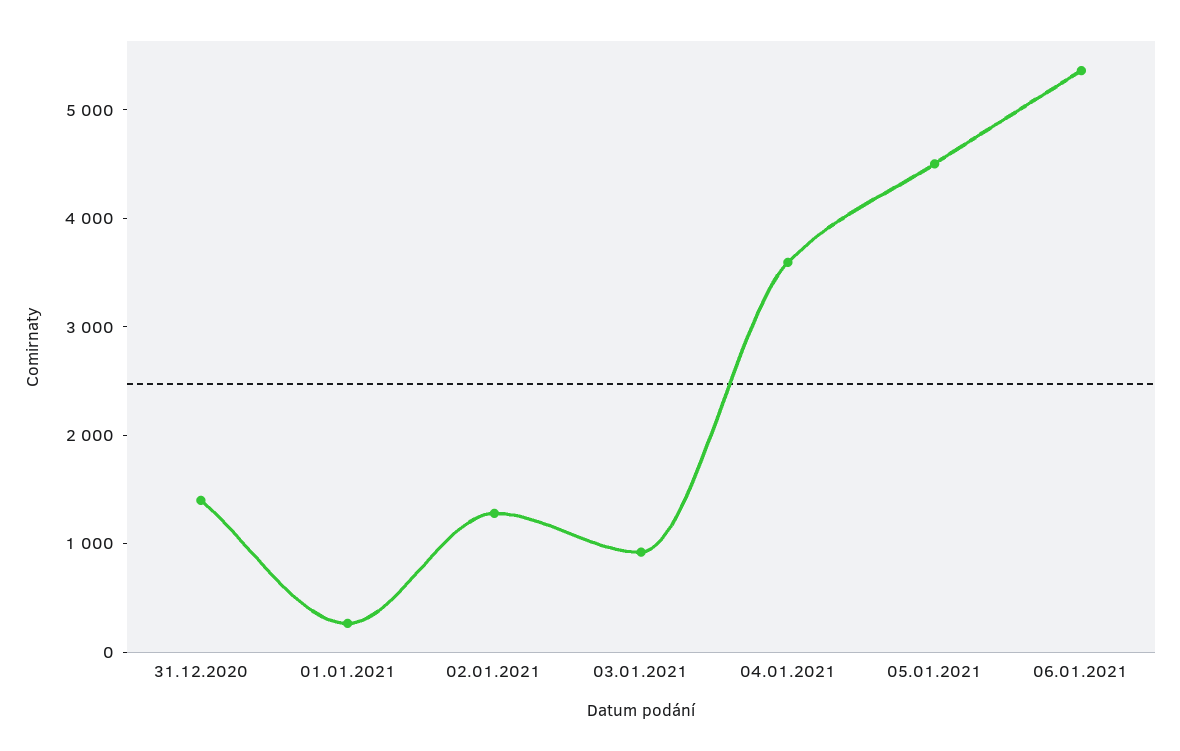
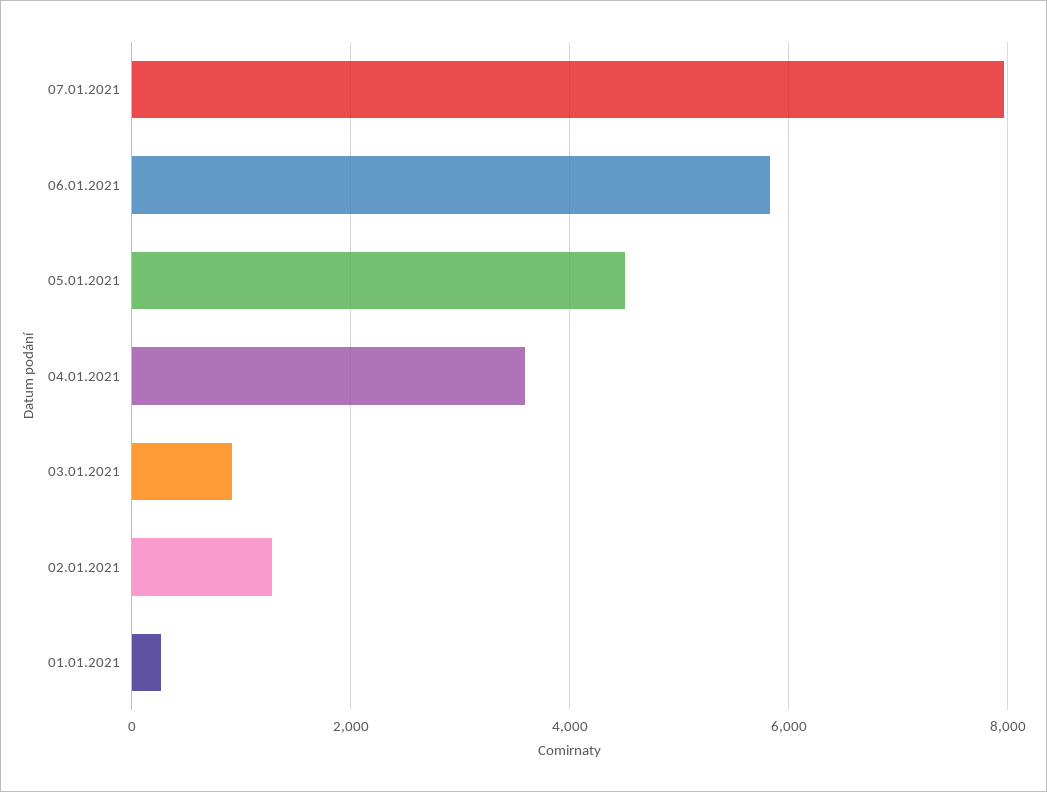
31.12.2020: 1400 -> none
06.01.2021: 5400 -> 5800
07.01.2021: none -> 8000

